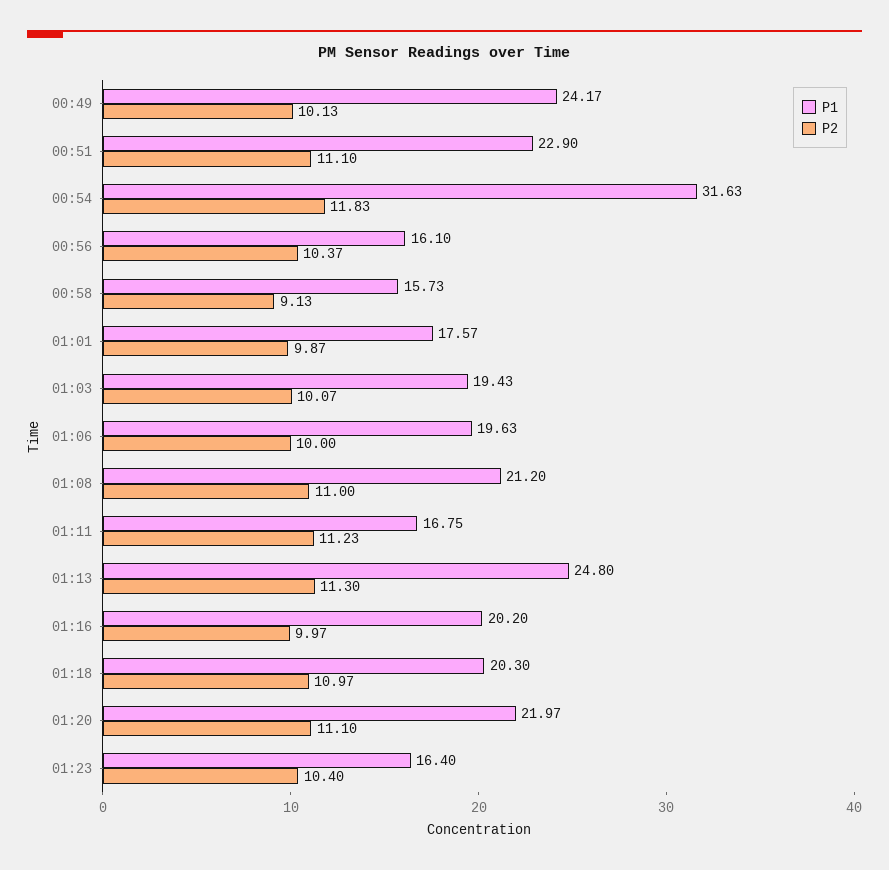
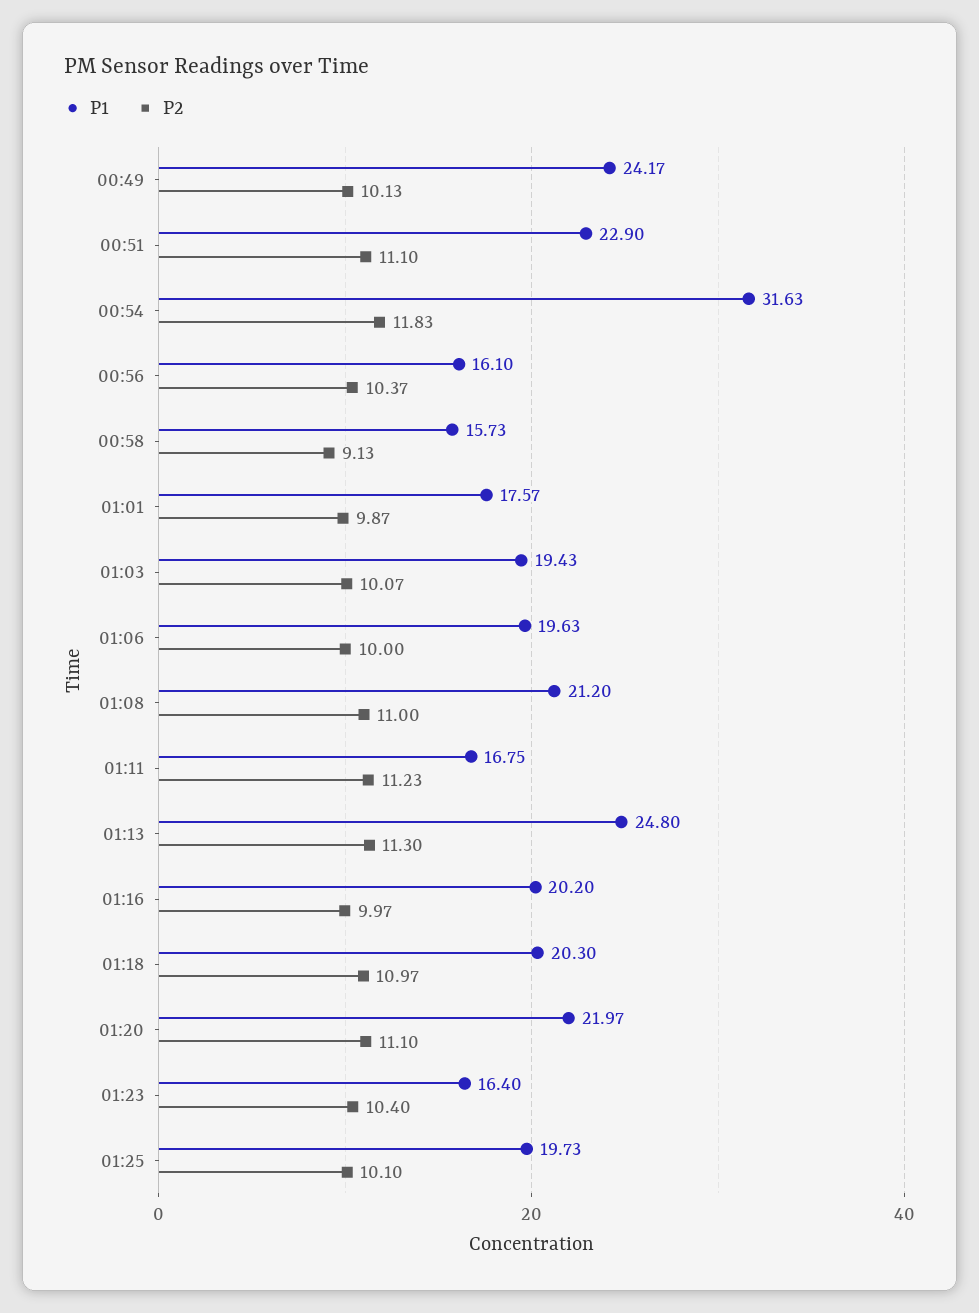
P1, 01:25: none -> 19.73
P2, 01:25: none -> 10.1

